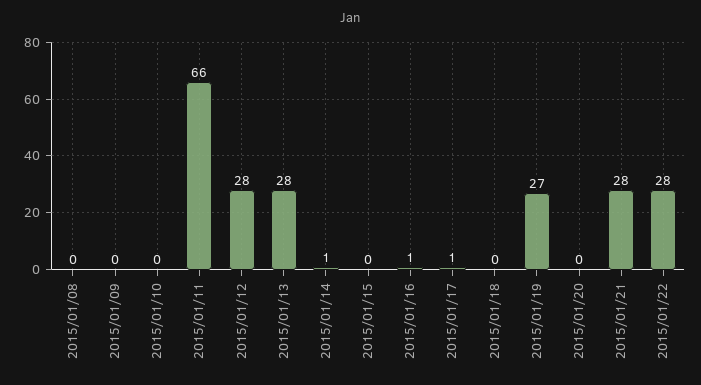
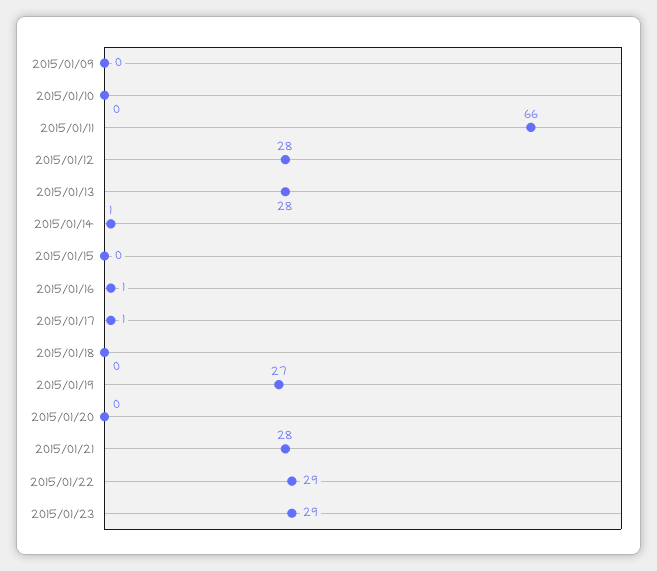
2015/01/08: 0 -> none
2015/01/22: 28 -> 29
2015/01/23: none -> 29

